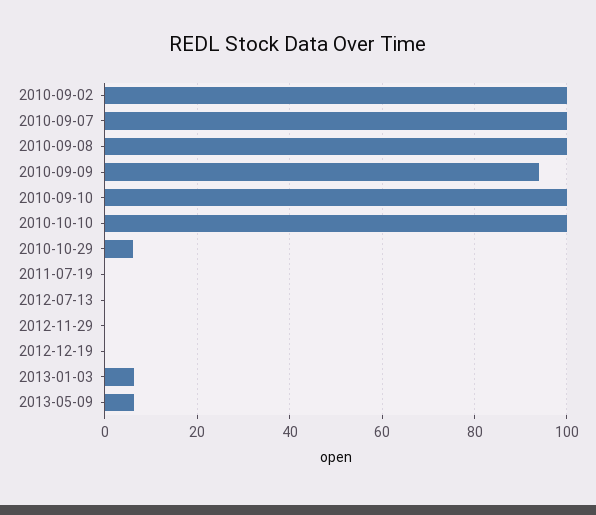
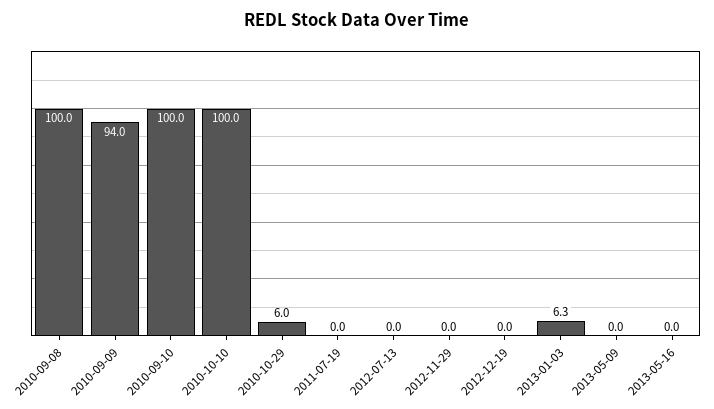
2010-09-02: 100 -> none
2010-09-07: 100 -> none
2013-05-09: 6 -> 0
2013-05-16: none -> 0

